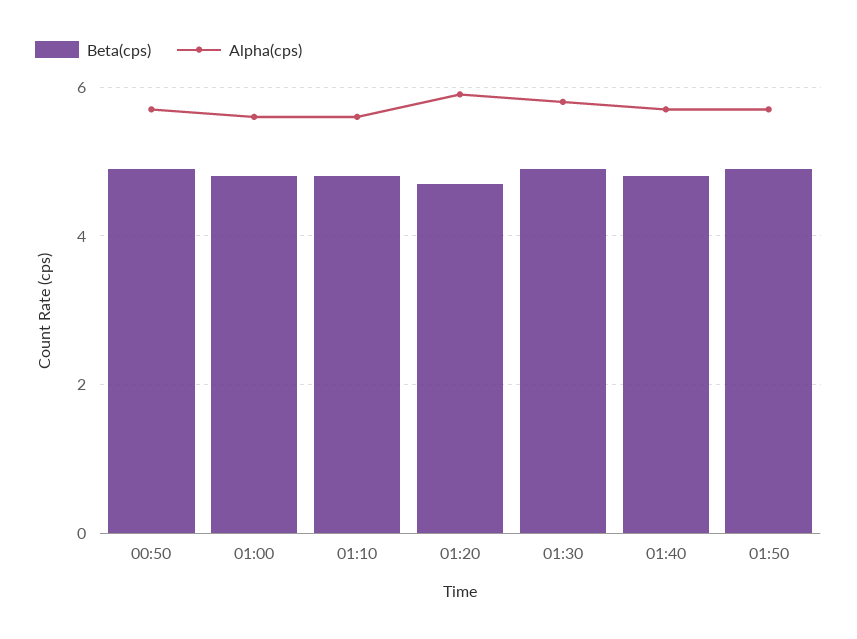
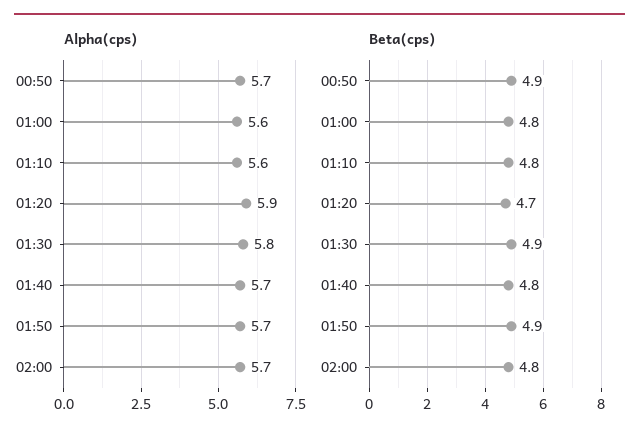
Alpha(cps), 02:00: none -> 5.7
Beta(cps), 02:00: none -> 4.8

